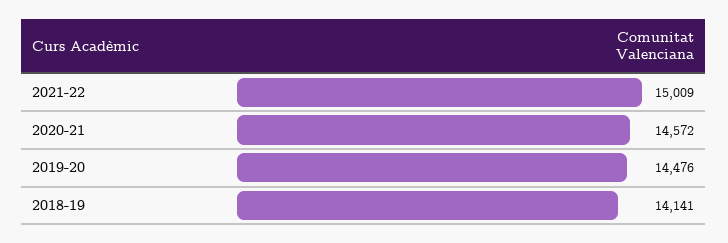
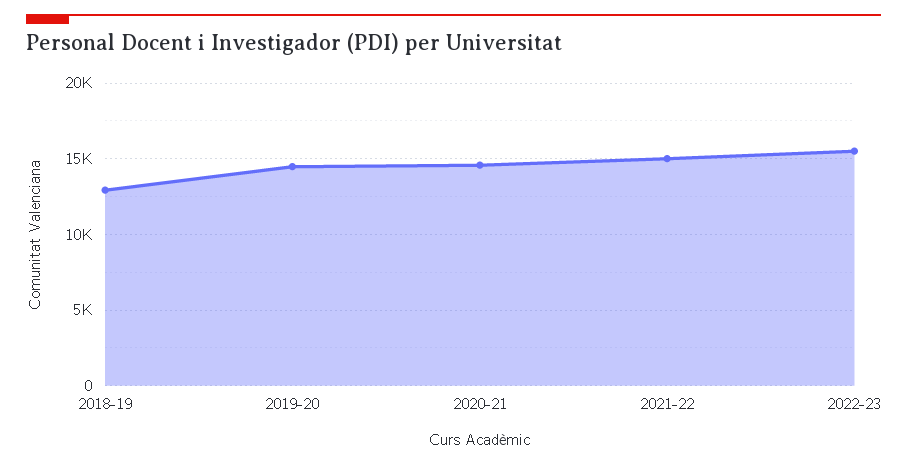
2018-19: 14141 -> 13000
2022-23: none -> 15500

